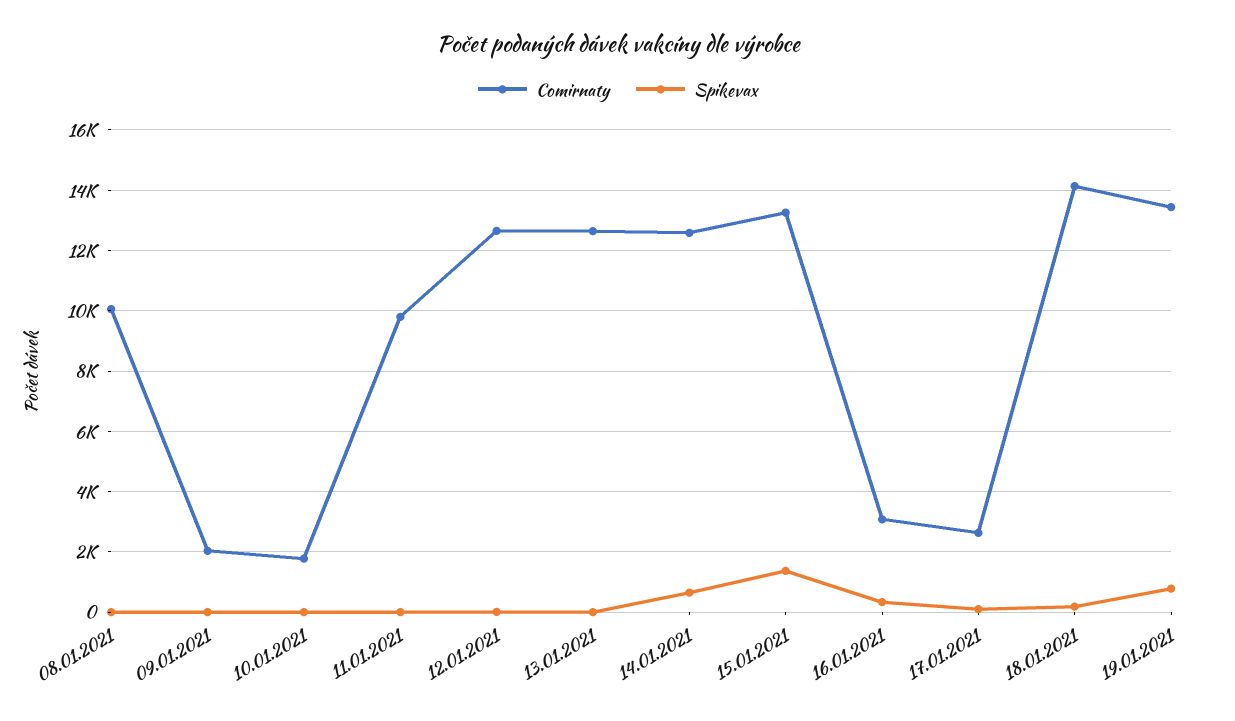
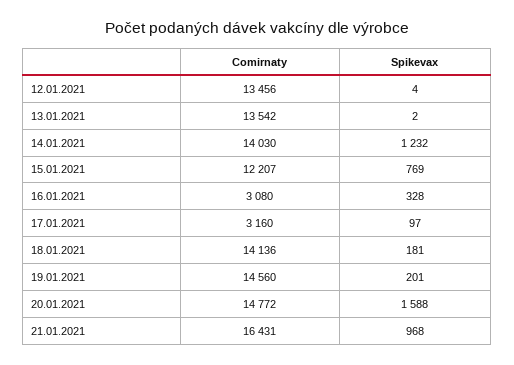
Comirnaty, 08.01.2021: 10000 -> none
Spikevax, 08.01.2021: 0 -> none
Comirnaty, 09.01.2021: 2000 -> none
Spikevax, 09.01.2021: 0 -> none
Comirnaty, 10.01.2021: 1800 -> none
Spikevax, 10.01.2021: 0 -> none
Comirnaty, 11.01.2021: 9800 -> none
Spikevax, 11.01.2021: 0 -> none
Comirnaty, 12.01.2021: 12600 -> 13456
Comirnaty, 13.01.2021: 12600 -> 13542
Comirnaty, 14.01.2021: 12600 -> 14030
Spikevax, 14.01.2021: 600 -> 1232
Comirnaty, 15.01.2021: 13200 -> 12207
Spikevax, 15.01.2021: 1400 -> 769
Comirnaty, 17.01.2021: 2600 -> 3160
Comirnaty, 19.01.2021: 13400 -> 14560
Spikevax, 19.01.2021: 800 -> 201
Comirnaty, 20.01.2021: none -> 14772
Spikevax, 20.01.2021: none -> 1588
Comirnaty, 21.01.2021: none -> 16431
Spikevax, 21.01.2021: none -> 968

